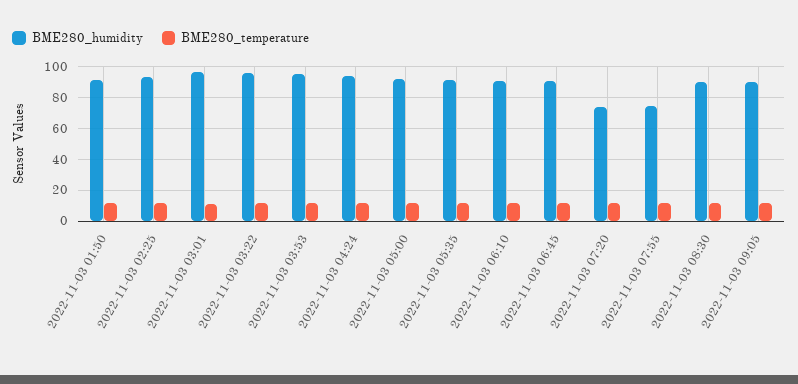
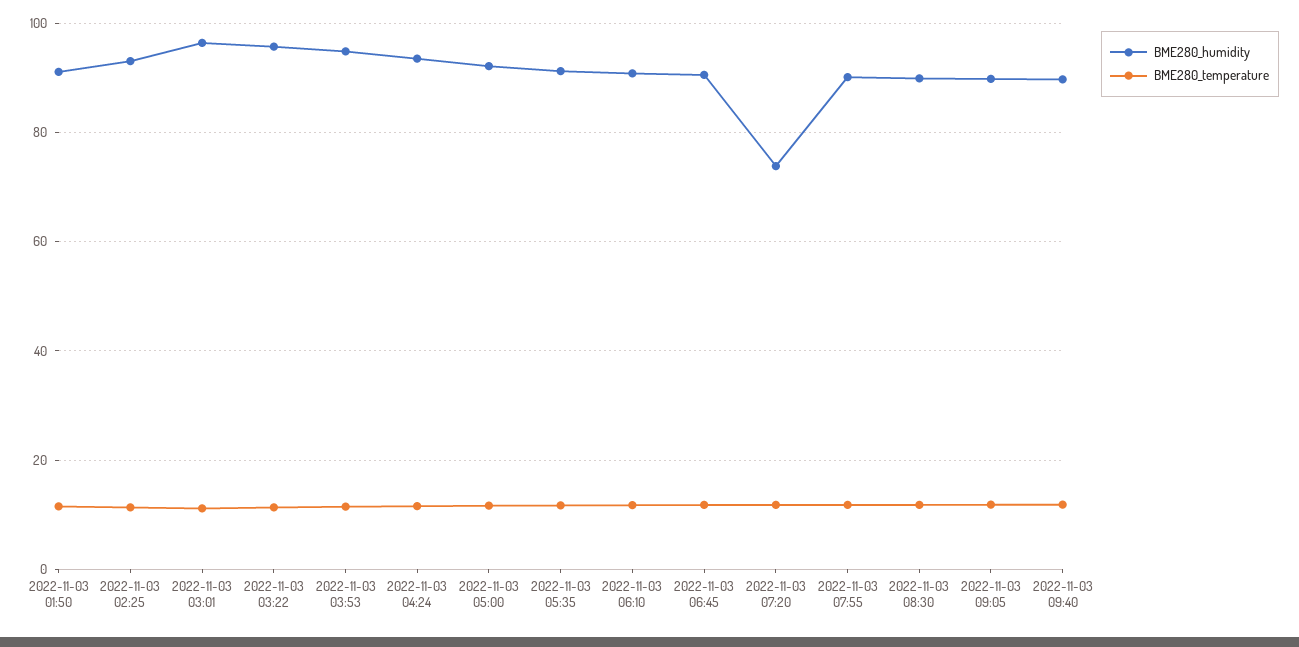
BME280_humidity, 2022-11-03 07:55: 75 -> 90
BME280_humidity, 2022-11-03 09:40: none -> 90
BME280_temperature, 2022-11-03 09:40: none -> 12

